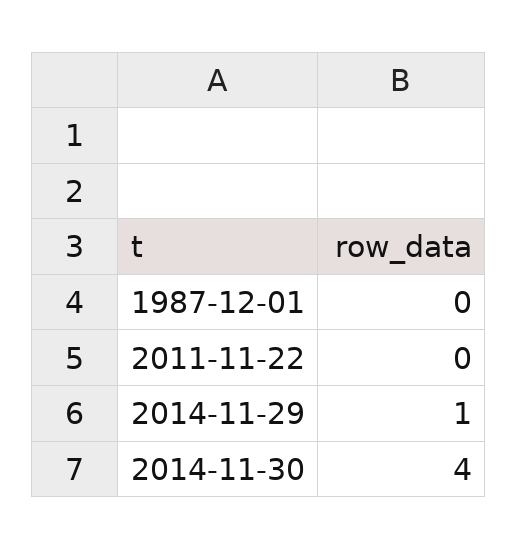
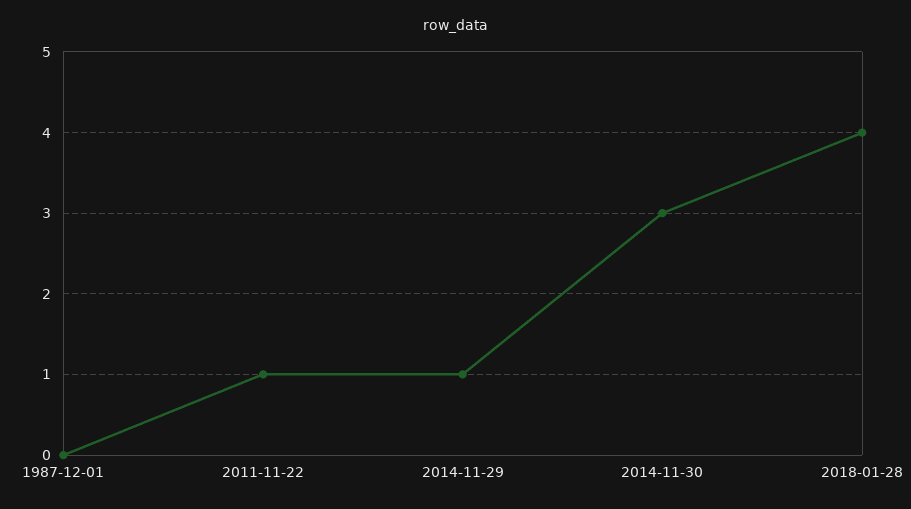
2011-11-22: 0 -> 1
2014-11-30: 4 -> 3
2018-01-28: none -> 4

